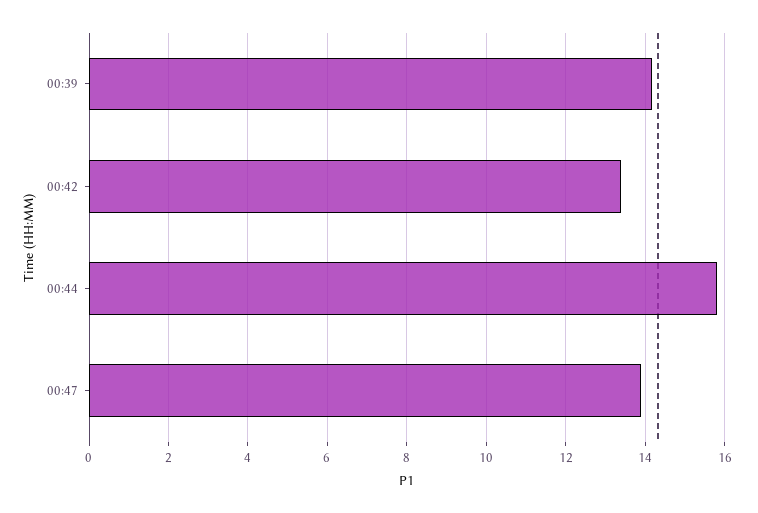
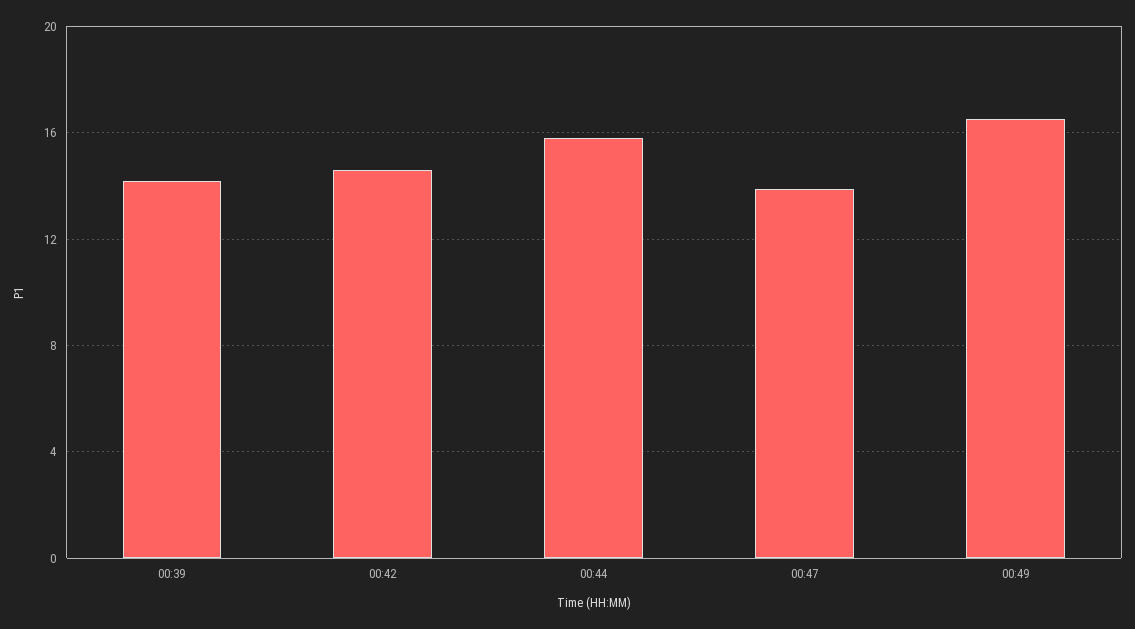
00:42: 13.4 -> 14.5
00:49: none -> 16.5

